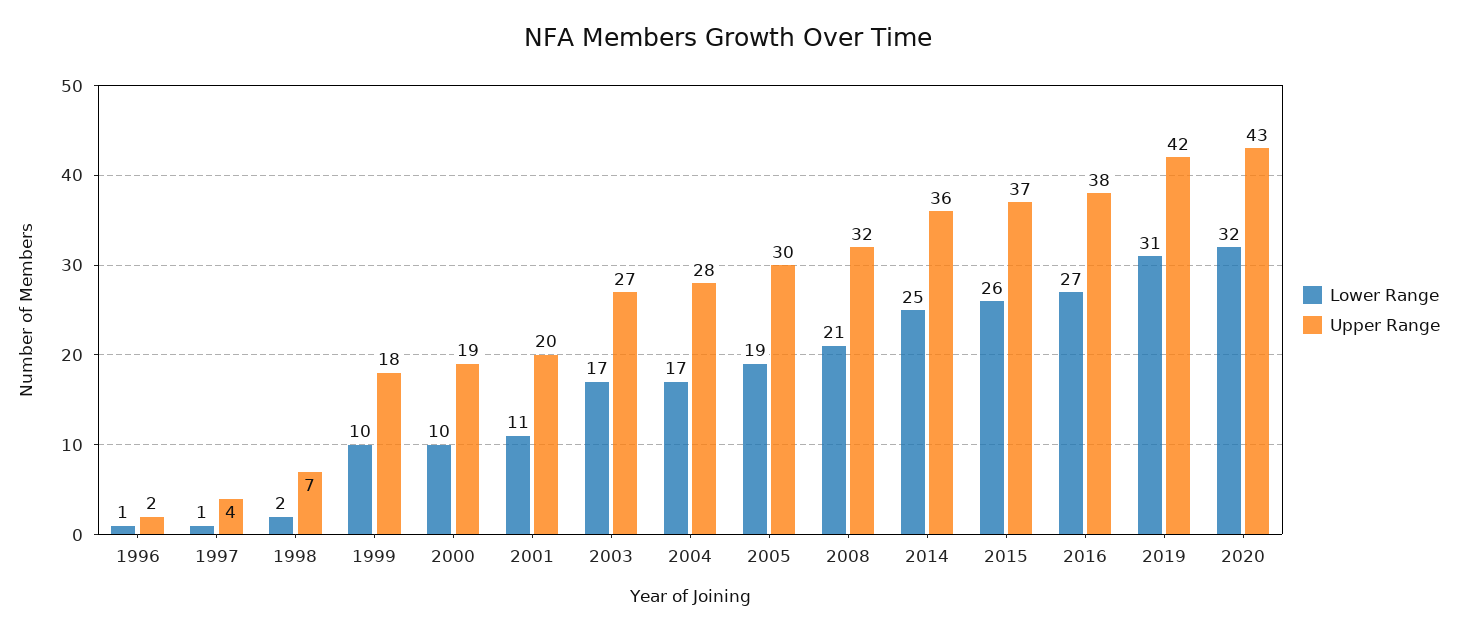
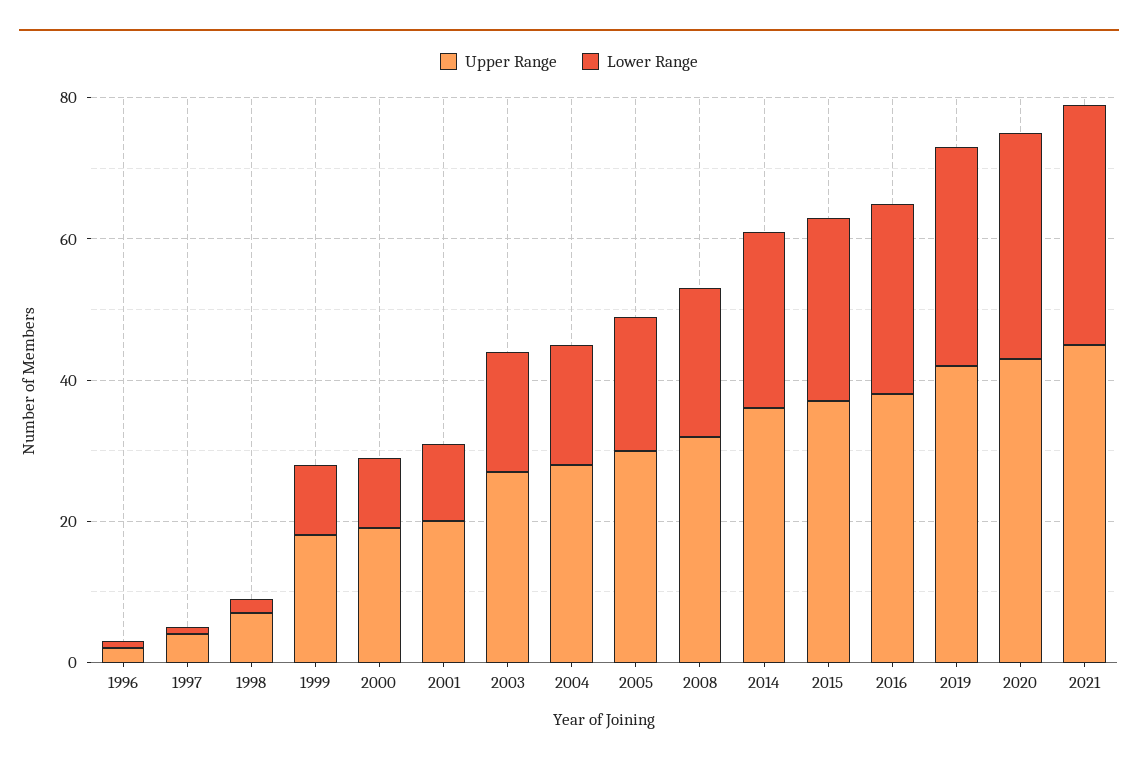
Upper Range, 2021: none -> 45
Lower Range, 2021: none -> 35

